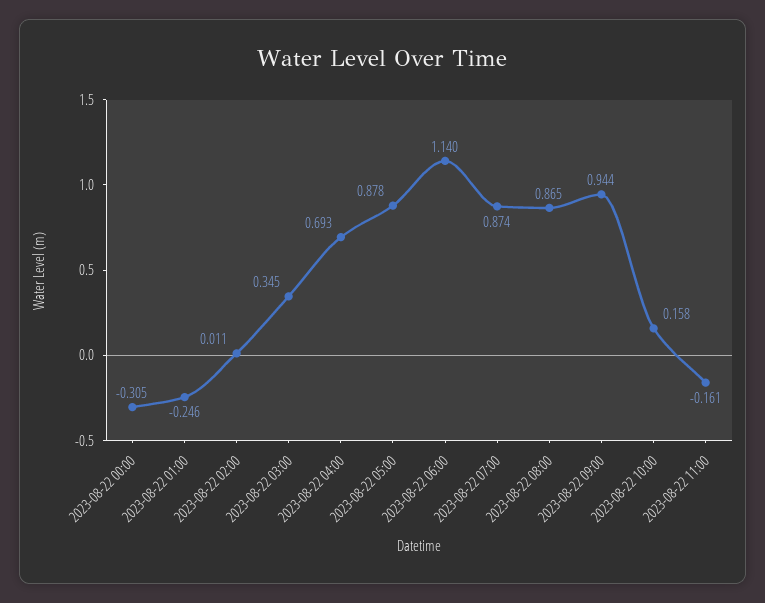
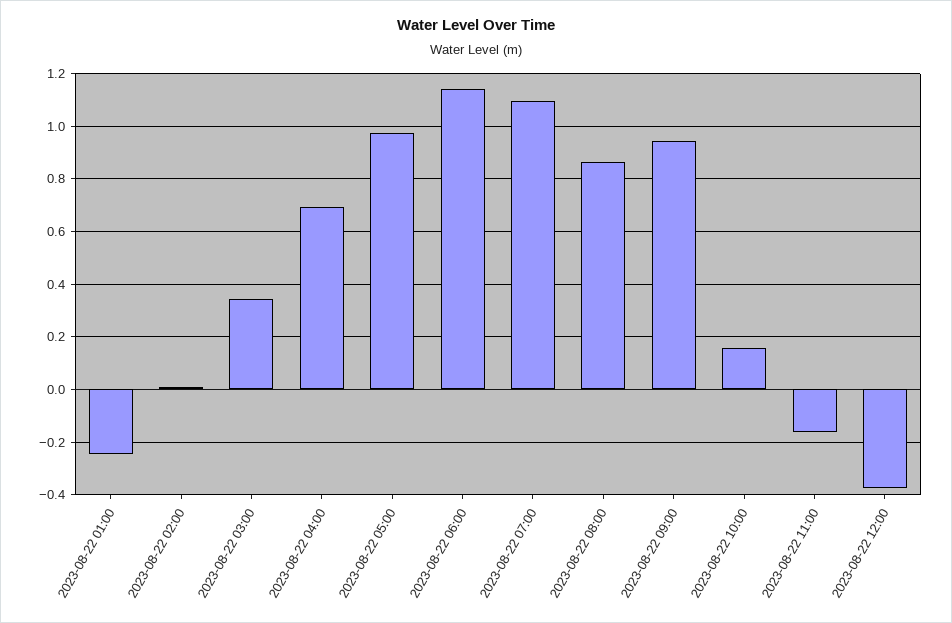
2023-08-22 00:00: -0.305 -> none
2023-08-22 05:00: 0.878 -> 0.975
2023-08-22 07:00: 0.874 -> 1.1
2023-08-22 12:00: none -> -0.375

